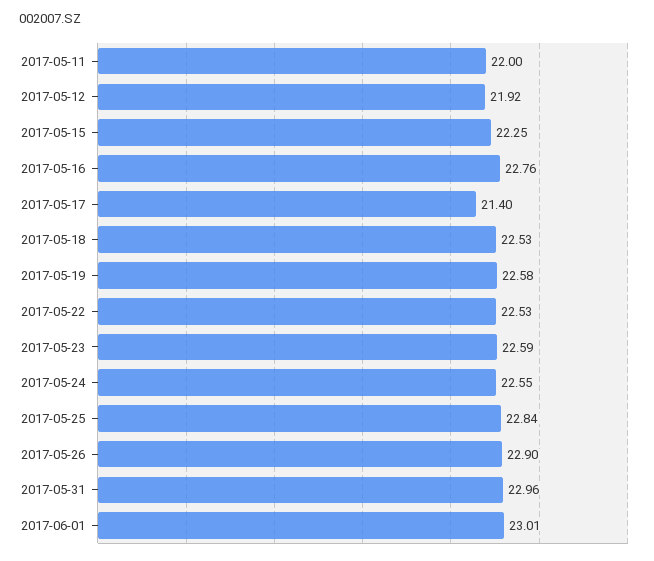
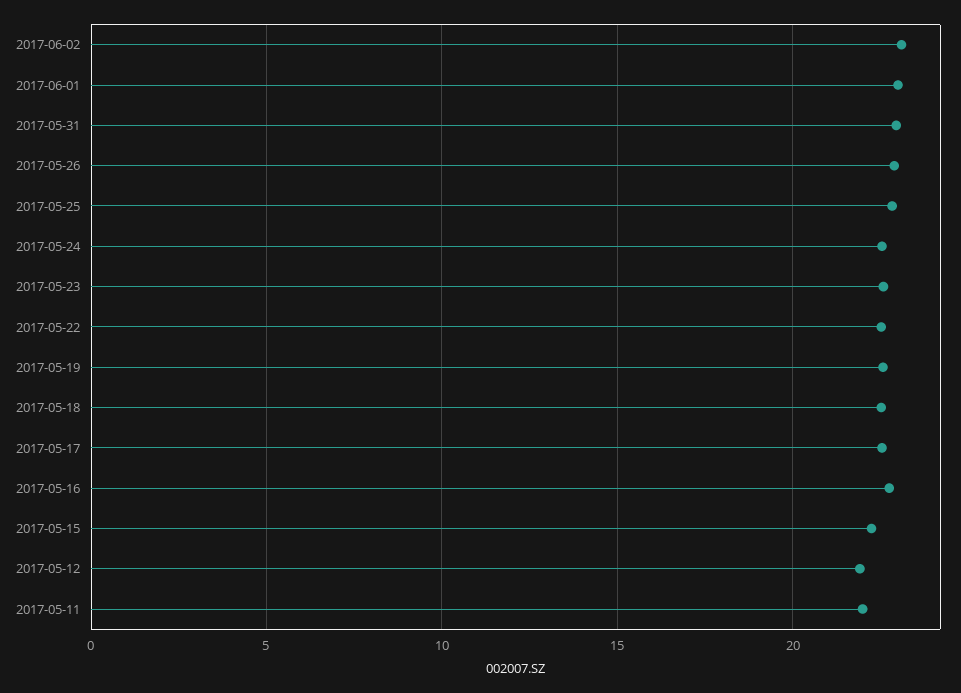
2017-05-17: 21.4 -> 22.5
2017-06-02: none -> 23

